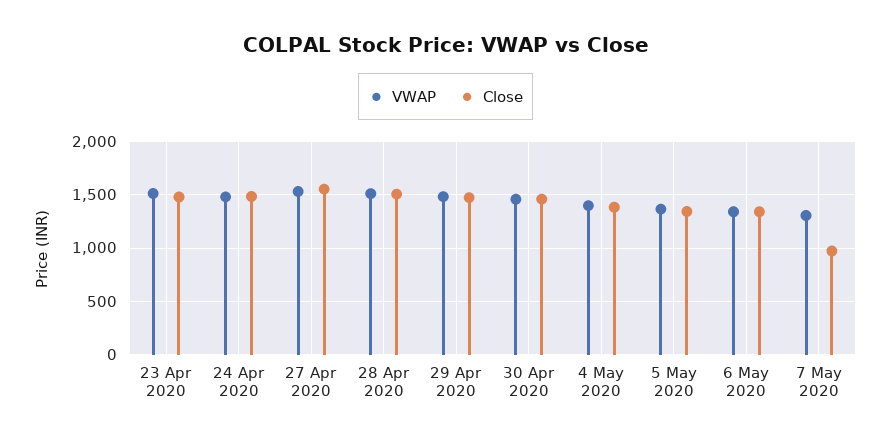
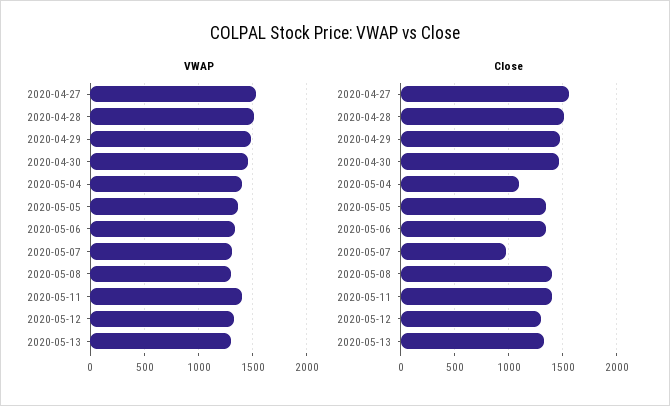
VWAP, 23 Apr 2020: 1500 -> none
Close, 23 Apr 2020: 1500 -> none
VWAP, 24 Apr 2020: 1500 -> none
Close, 24 Apr 2020: 1500 -> none
Close, 4 May 2020: 1400 -> 1100
VWAP, 2020-05-08: none -> 1300
VWAP, 2020-05-11: none -> 1400
VWAP, 2020-05-12: none -> 1300
VWAP, 2020-05-13: none -> 1300
Close, 2020-05-08: none -> 1400
Close, 2020-05-11: none -> 1400
Close, 2020-05-12: none -> 1300
Close, 2020-05-13: none -> 1300

